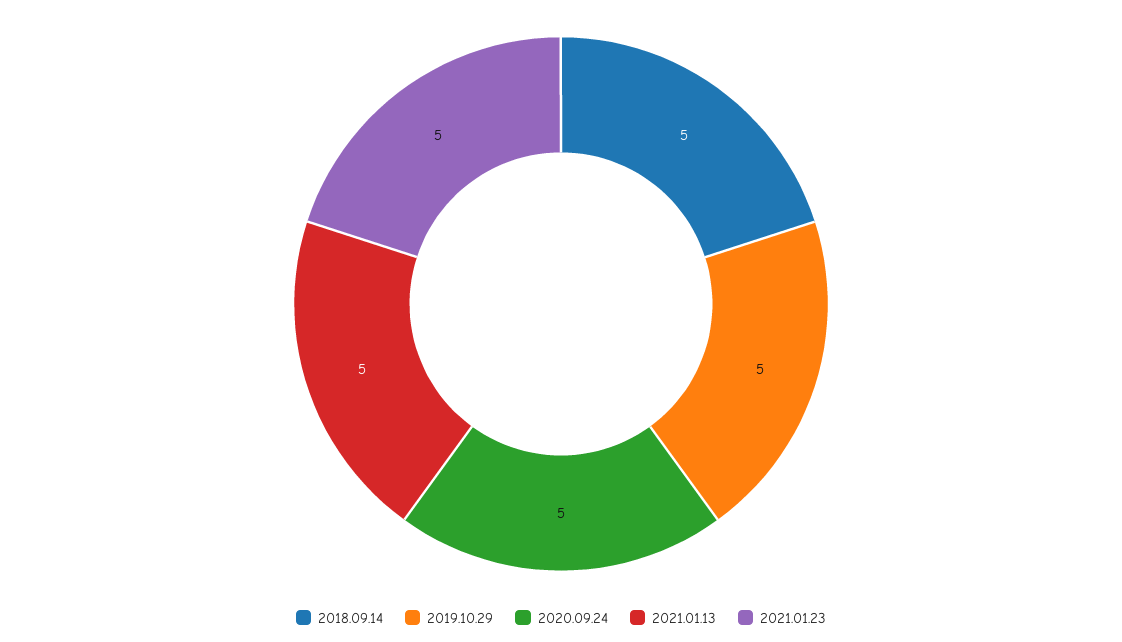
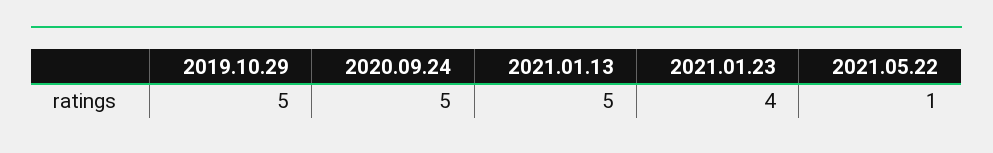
2018.09.14: 5 -> none
2021.01.23: 5 -> 4
2021.05.22: none -> 1

